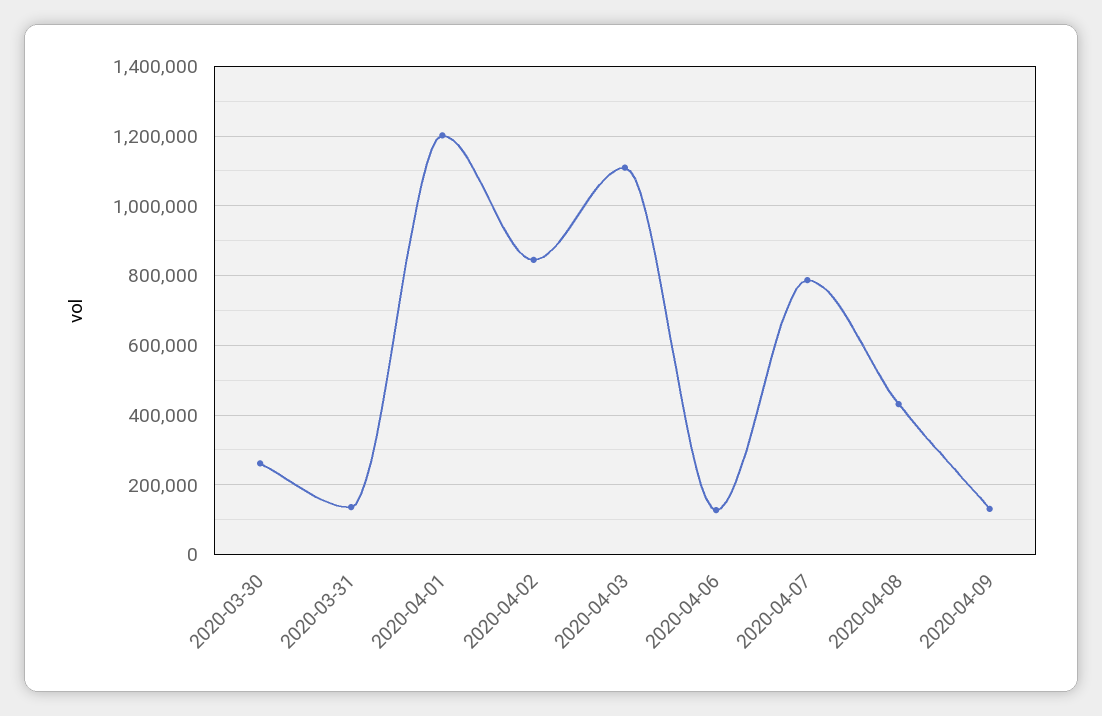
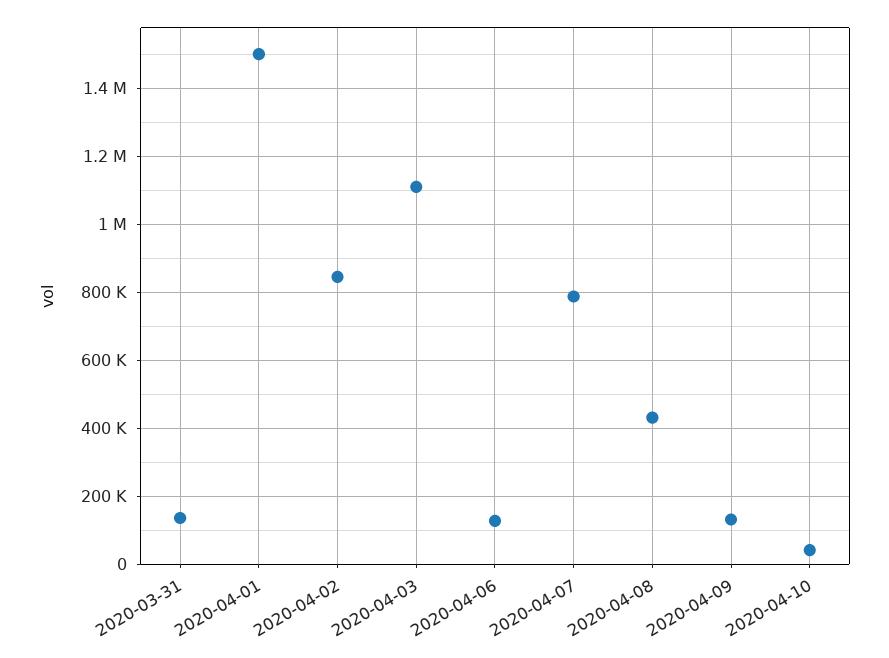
2020-03-30: 260000 -> none
2020-04-01: 1200000 -> 1500000
2020-04-10: none -> 40000

